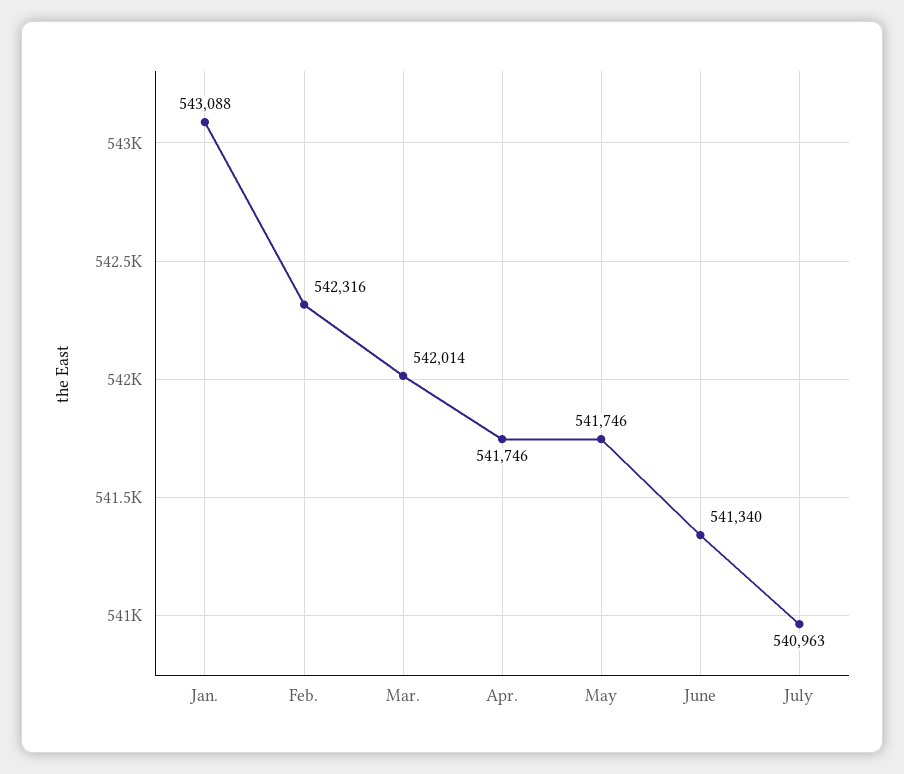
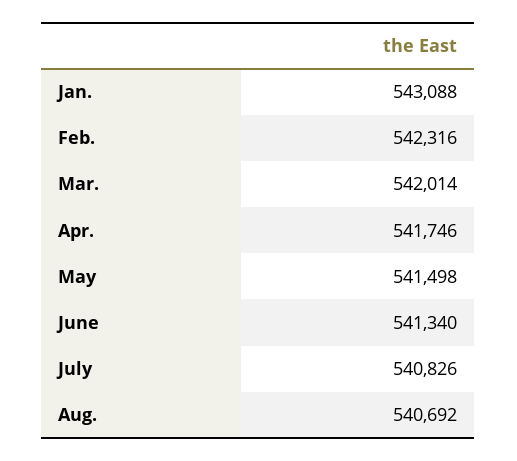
May: 541746 -> 541498
July: 540963 -> 540826
Aug.: none -> 540692

